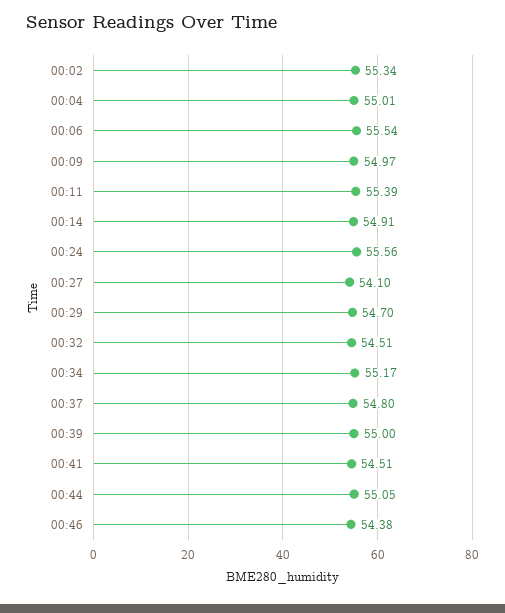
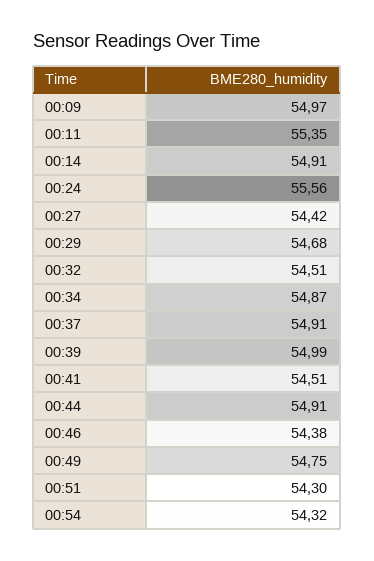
00:02: 55.34 -> none
00:04: 55.01 -> none
00:06: 55.54 -> none
00:11: 55.39 -> 55.35
00:27: 54.1 -> 54.42
00:29: 54.7 -> 54.68
00:34: 55.17 -> 54.87
00:37: 54.8 -> 54.91
00:39: 55 -> 54.99
00:44: 55.05 -> 54.91
00:49: none -> 54.75
00:51: none -> 54.3
00:54: none -> 54.32

